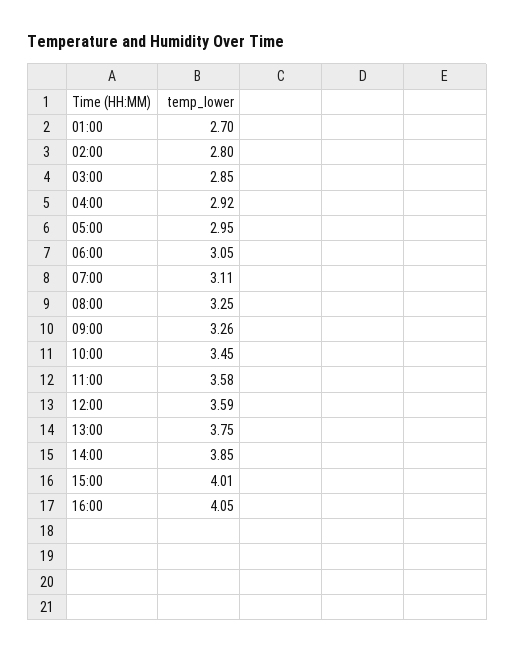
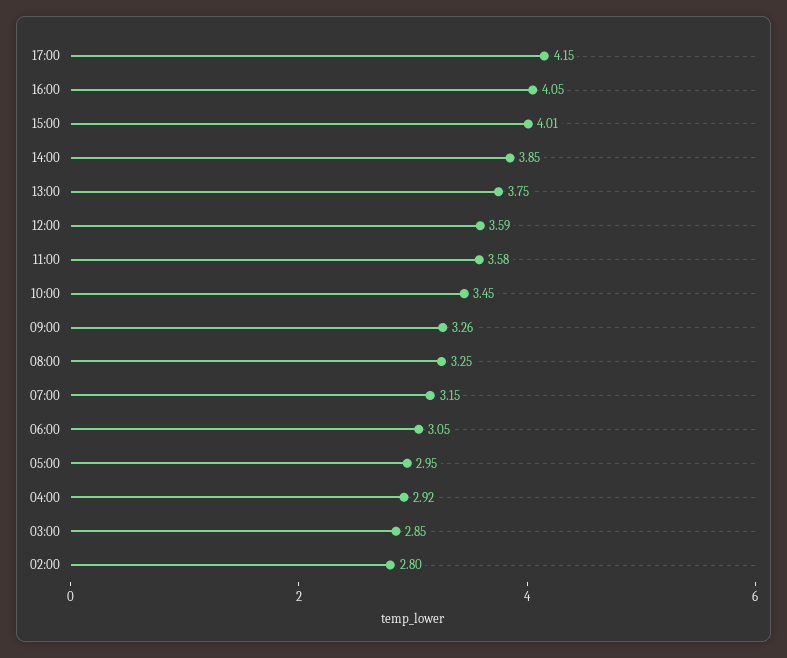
01:00: 2.7 -> none
07:00: 3.11 -> 3.15
17:00: none -> 4.15

